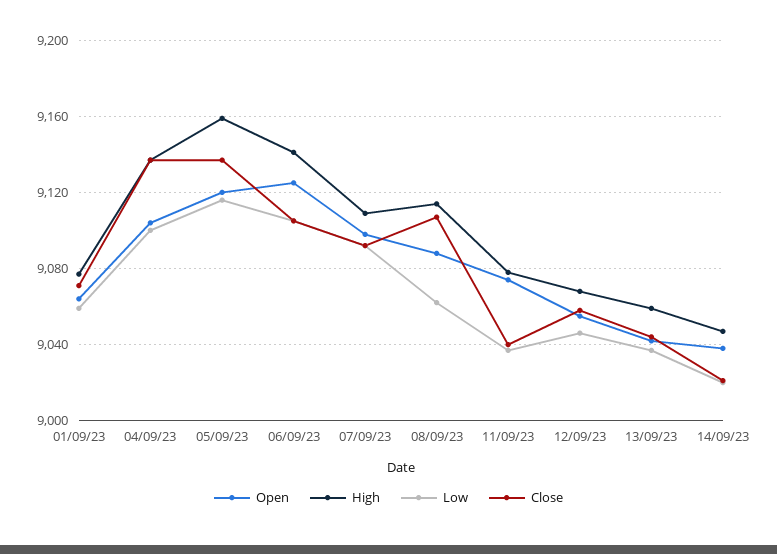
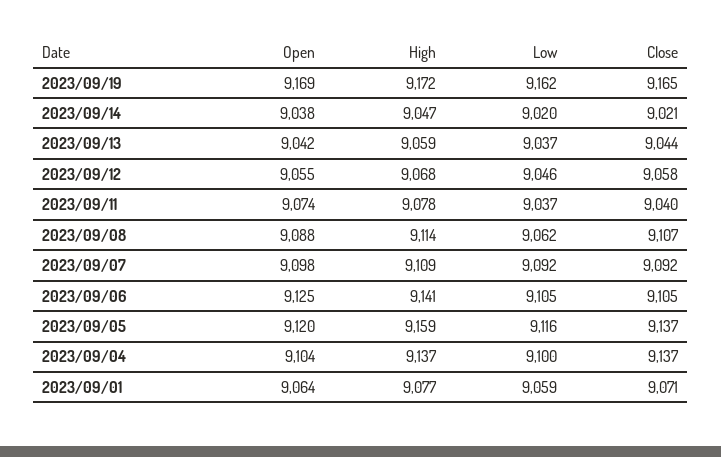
Open, 2023/09/19: none -> 9169
High, 2023/09/19: none -> 9172
Low, 2023/09/19: none -> 9162
Close, 2023/09/19: none -> 9165

